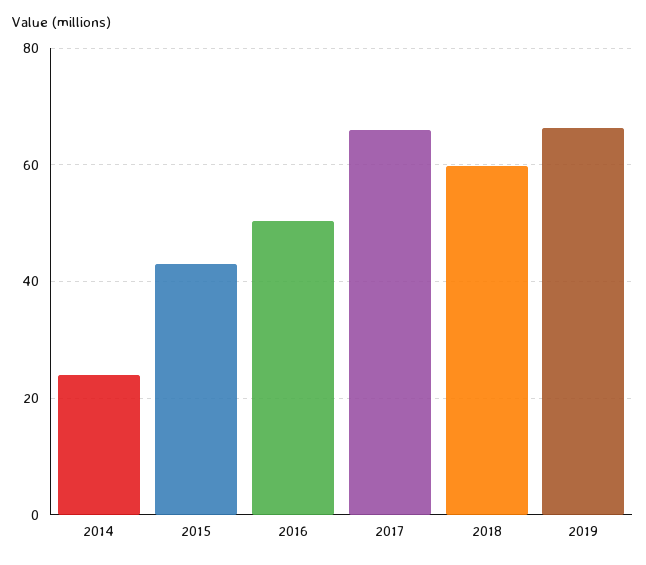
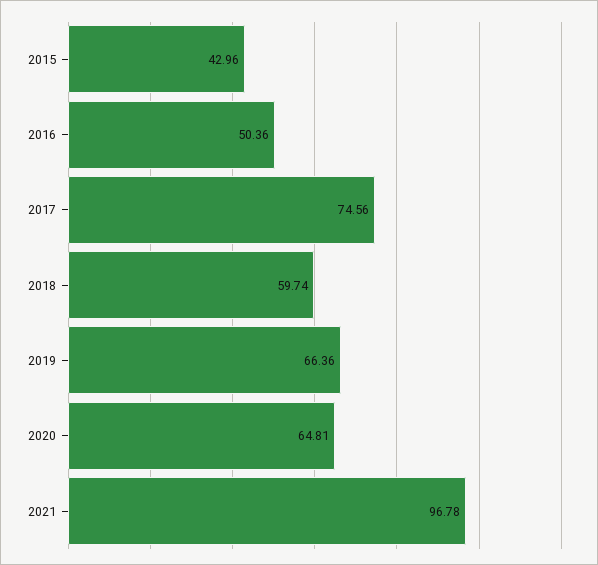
2014: 24 -> none
2017: 66 -> 74.56
2020: none -> 64.81
2021: none -> 96.78

